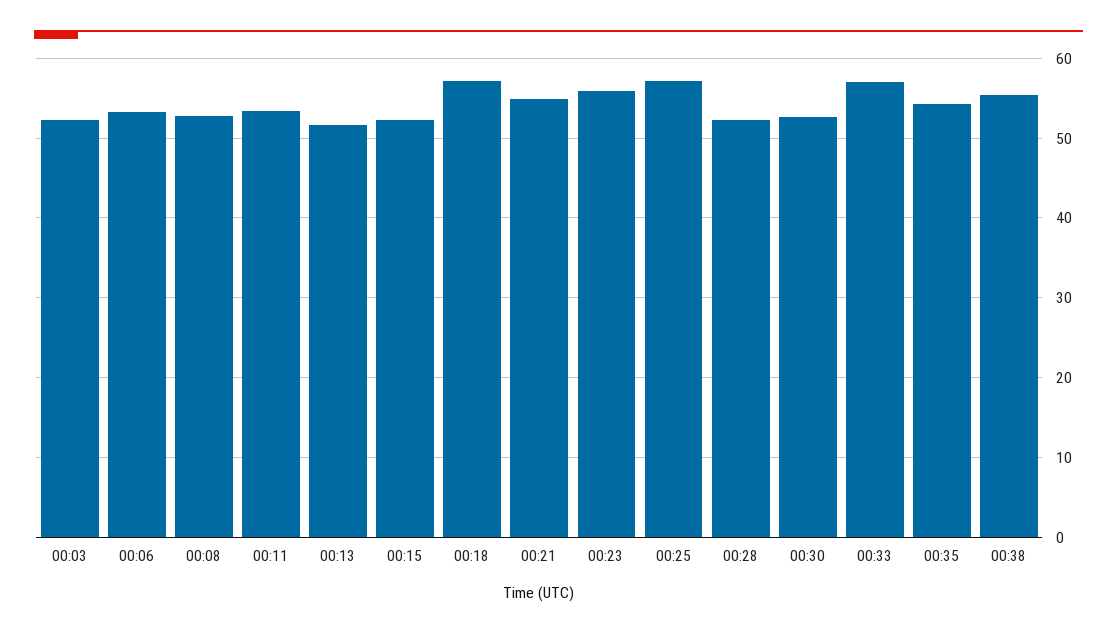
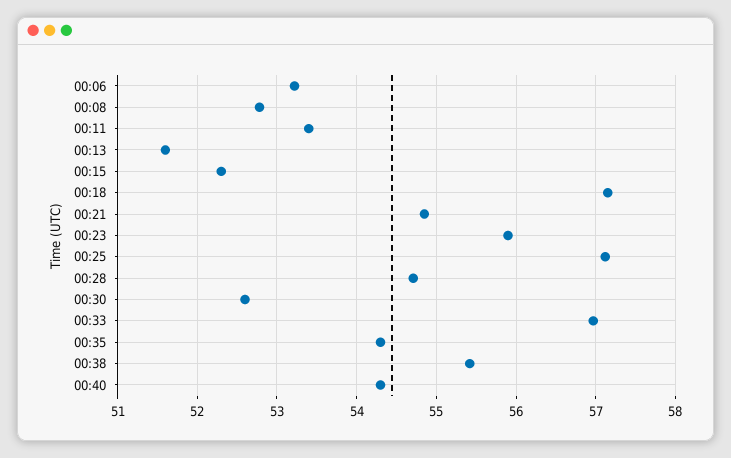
00:03: 52 -> none
00:28: 52 -> 54.7
00:40: none -> 54.3

